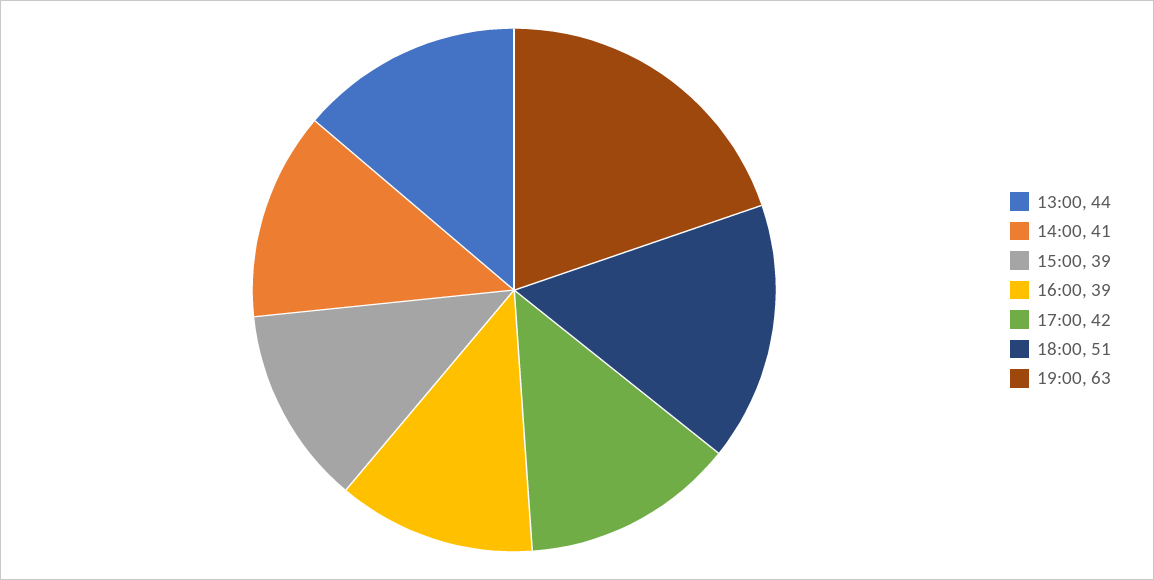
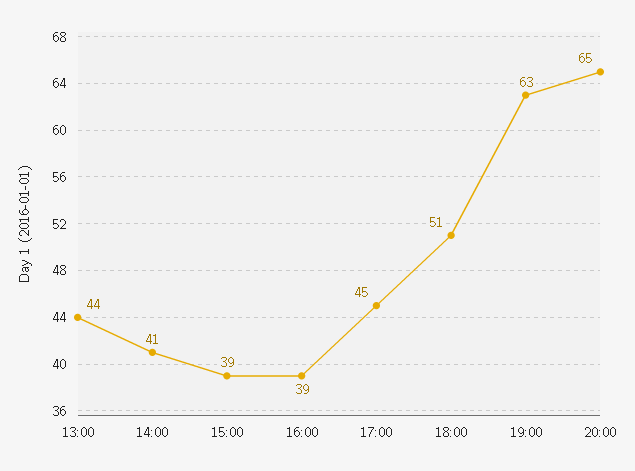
17:00: 42 -> 45
20:00: none -> 65

